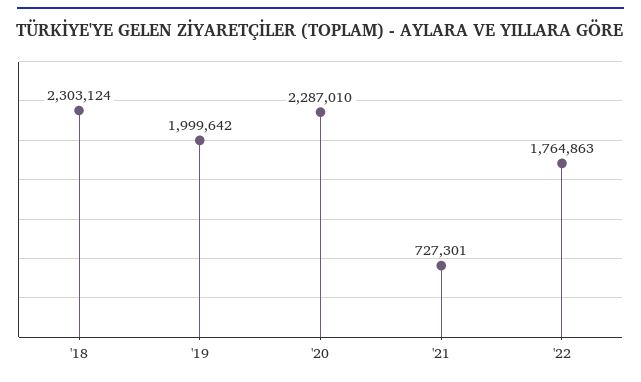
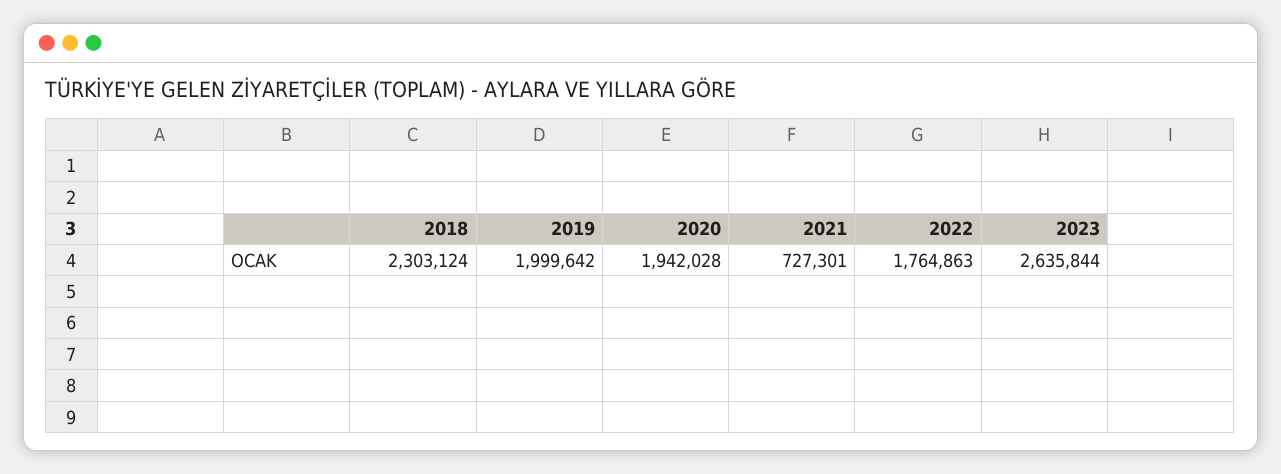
'20: 2287010 -> 1942028
2023: none -> 2635844

